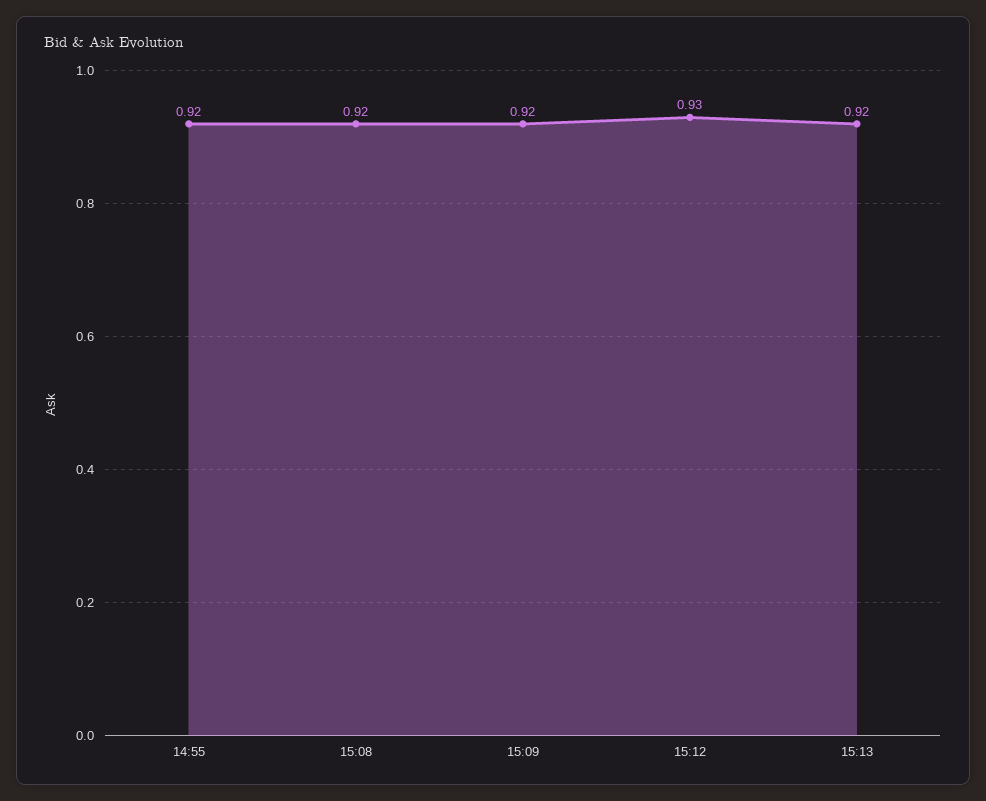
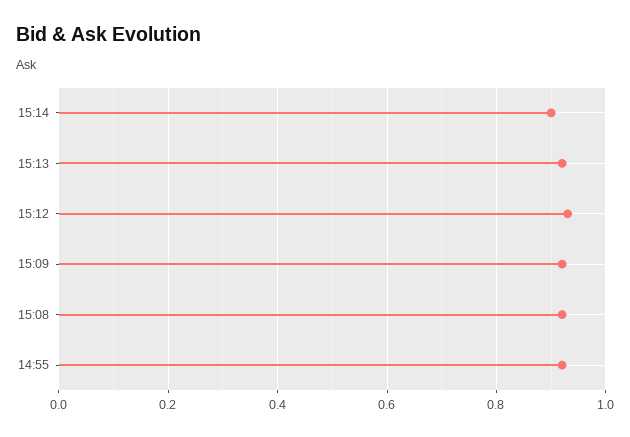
15:14: none -> 0.9

